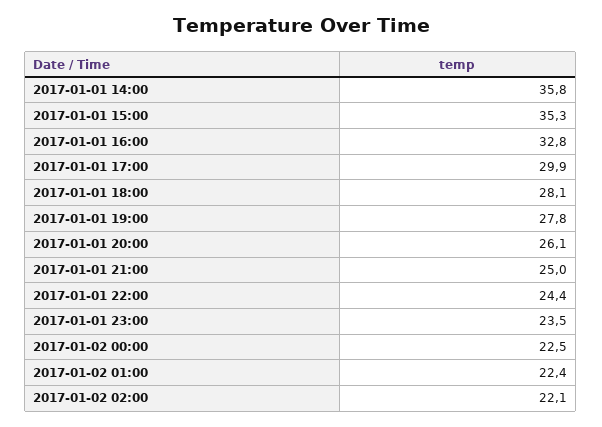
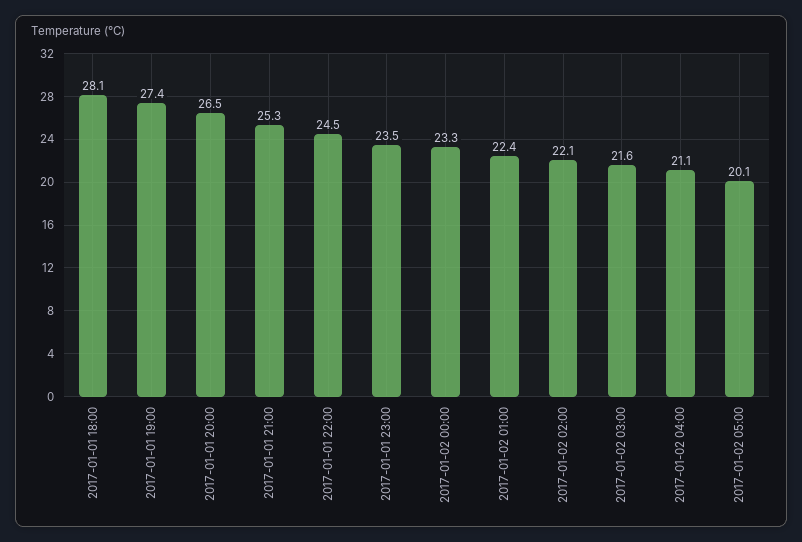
2017-01-01 14:00: 35.8 -> none
2017-01-01 15:00: 35.3 -> none
2017-01-01 16:00: 32.8 -> none
2017-01-01 17:00: 29.9 -> none
2017-01-01 19:00: 27.8 -> 27.4
2017-01-01 20:00: 26.1 -> 26.5
2017-01-01 21:00: 25 -> 25.3
2017-01-01 22:00: 24.4 -> 24.5
2017-01-02 00:00: 22.5 -> 23.3
2017-01-02 03:00: none -> 21.6
2017-01-02 04:00: none -> 21.1
2017-01-02 05:00: none -> 20.1

